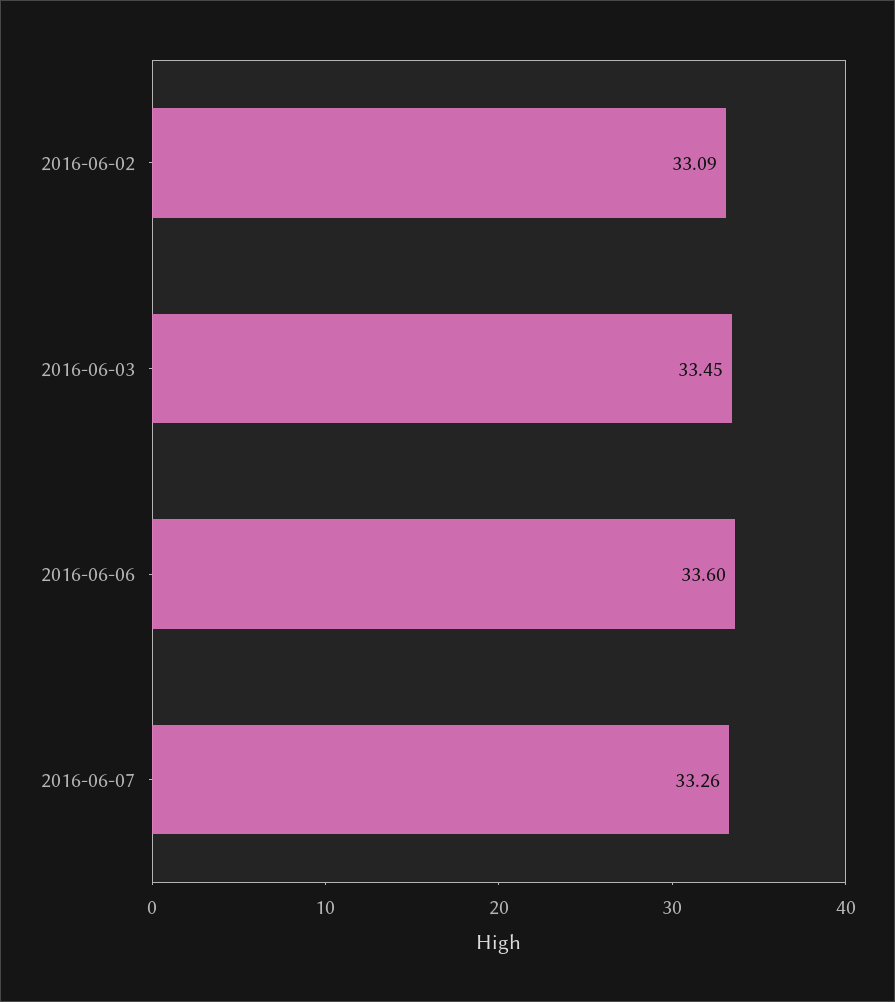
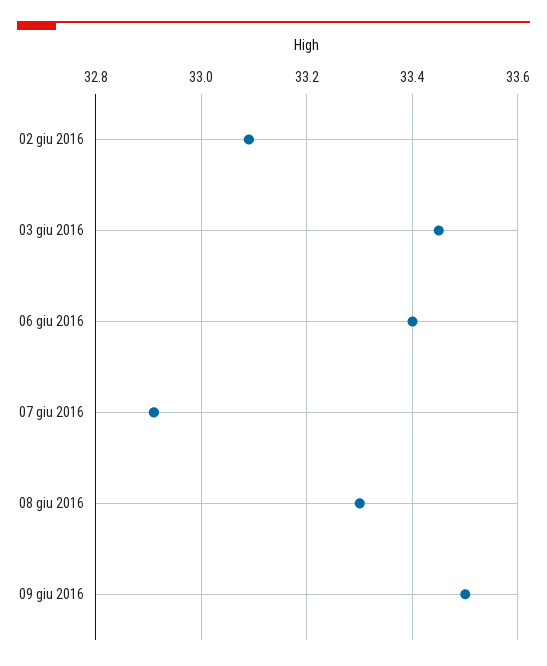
2016-06-06: 33.6 -> 33.4
2016-06-07: 33.26 -> 32.9
08 giu 2016: none -> 33.3
09 giu 2016: none -> 33.5

